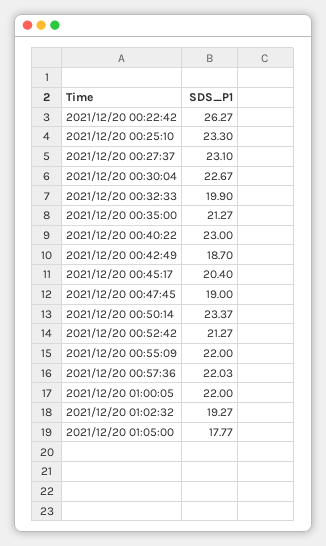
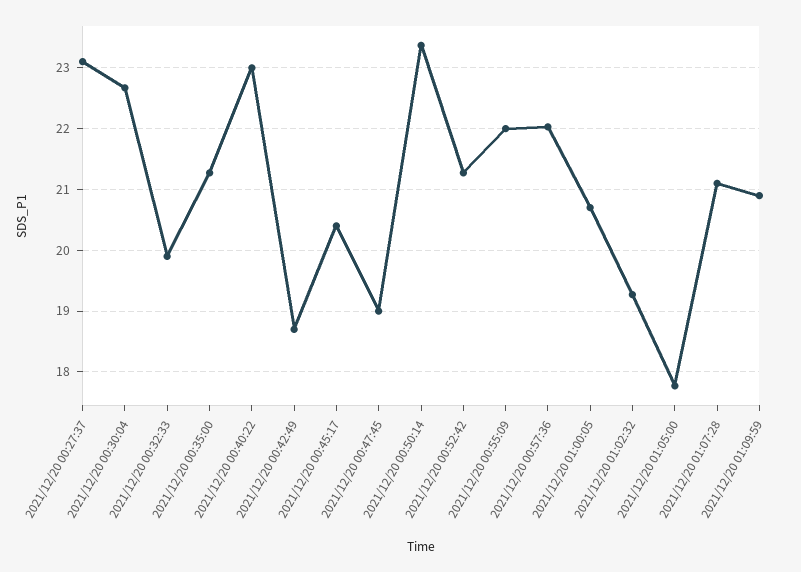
2021/12/20 00:22:42: 26.27 -> none
2021/12/20 00:25:10: 23.3 -> none
2021/12/20 01:00:05: 22 -> 20.7
2021/12/20 01:07:28: none -> 21.1
2021/12/20 01:09:59: none -> 20.9

